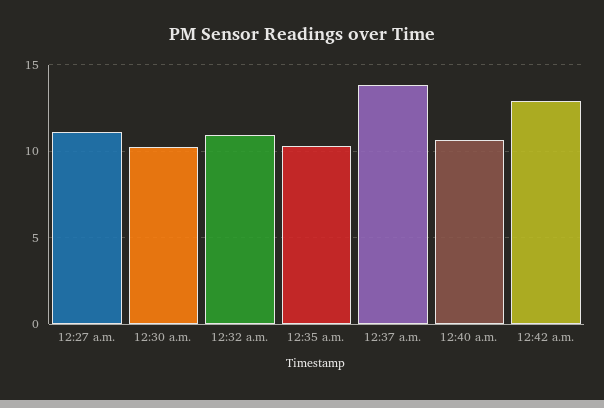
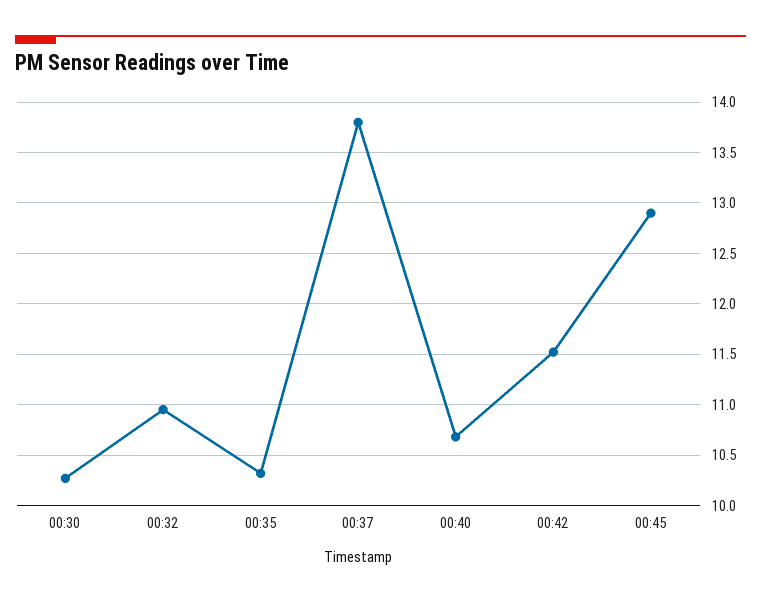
12:27 a.m.: 11 -> none
12:42 a.m.: 13 -> 11.5
00:45: none -> 12.9

